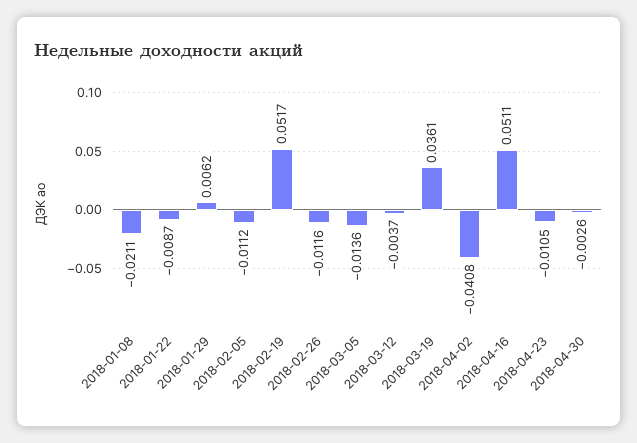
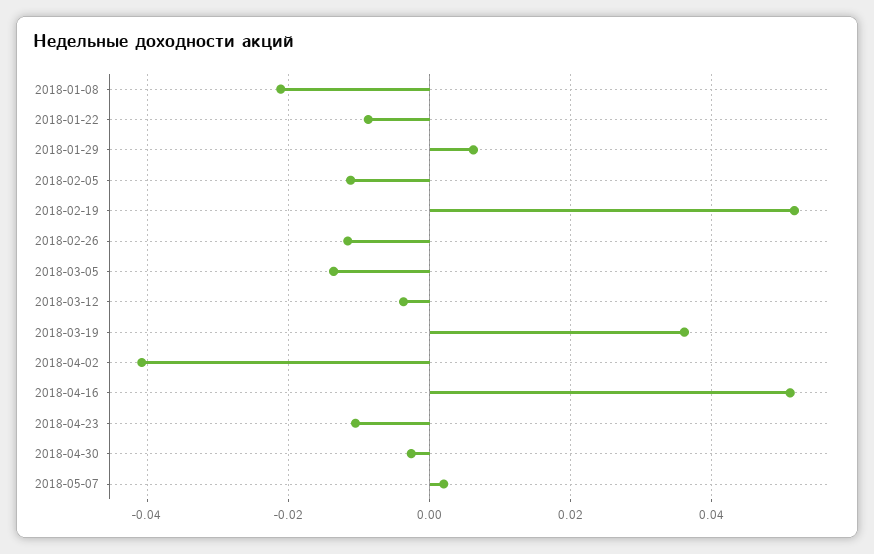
2018-05-07: none -> 0.002

